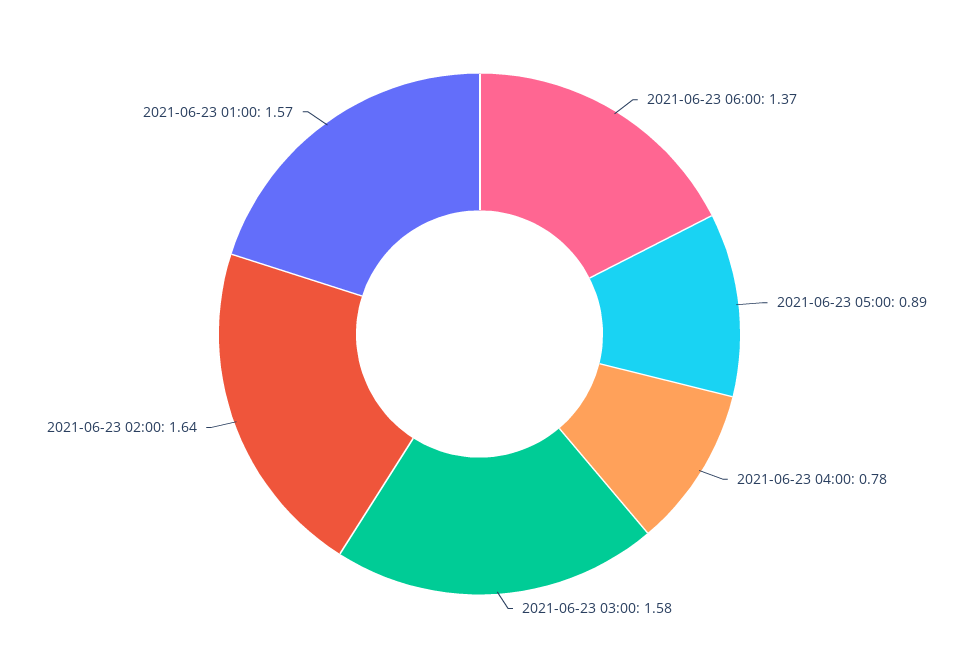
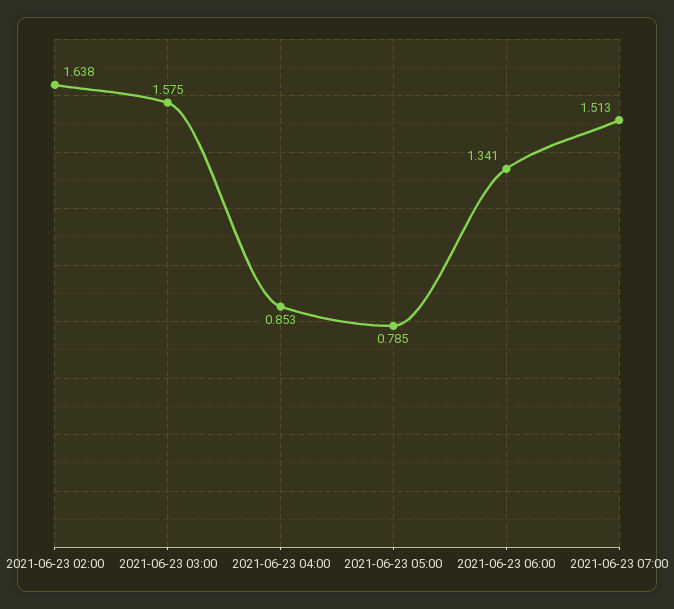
2021-06-23 06:00: 1.37 -> 1.341
2021-06-23 05:00: 0.89 -> 0.785
2021-06-23 04:00: 0.78 -> 0.853
2021-06-23 01:00: 1.57 -> none
2021-06-23 07:00: none -> 1.513

